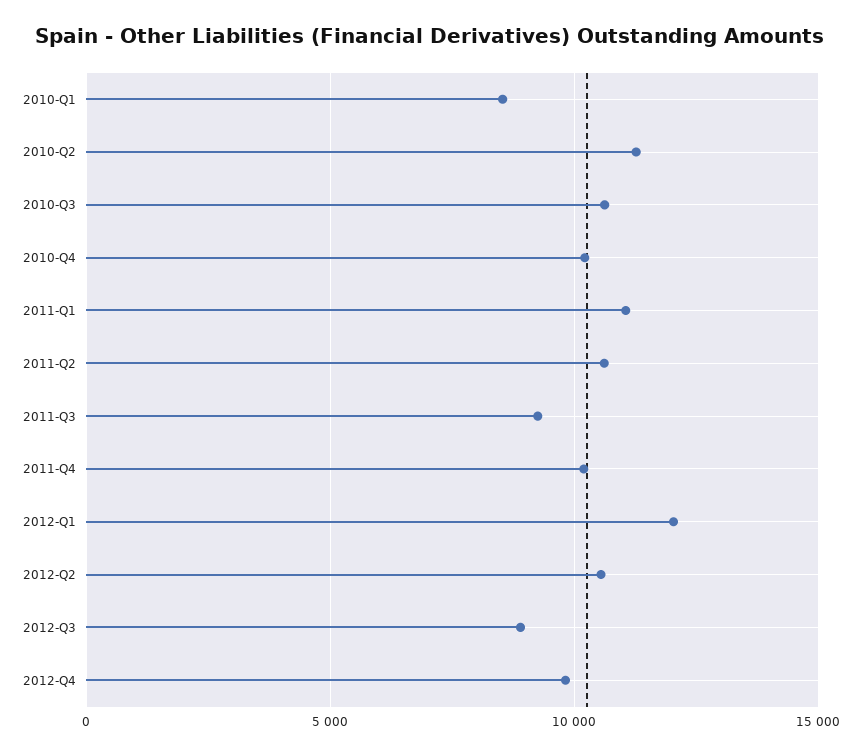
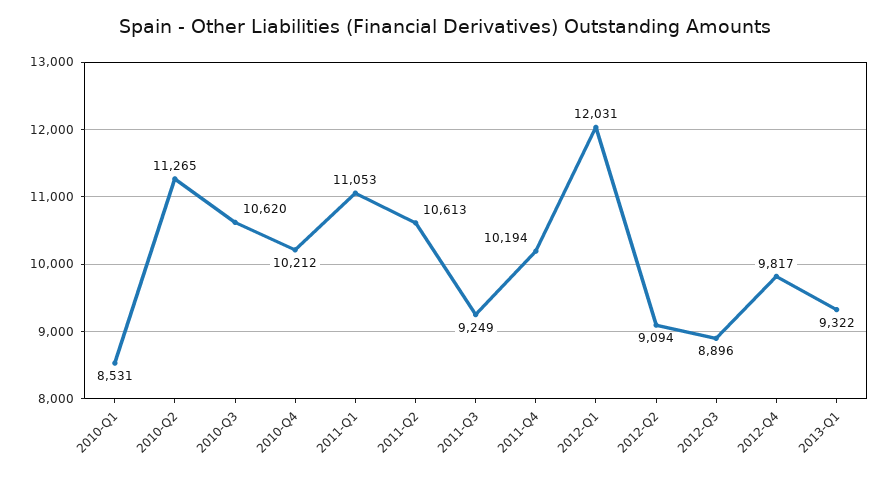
2012-Q2: 10500 -> 9094
2013-Q1: none -> 9322

